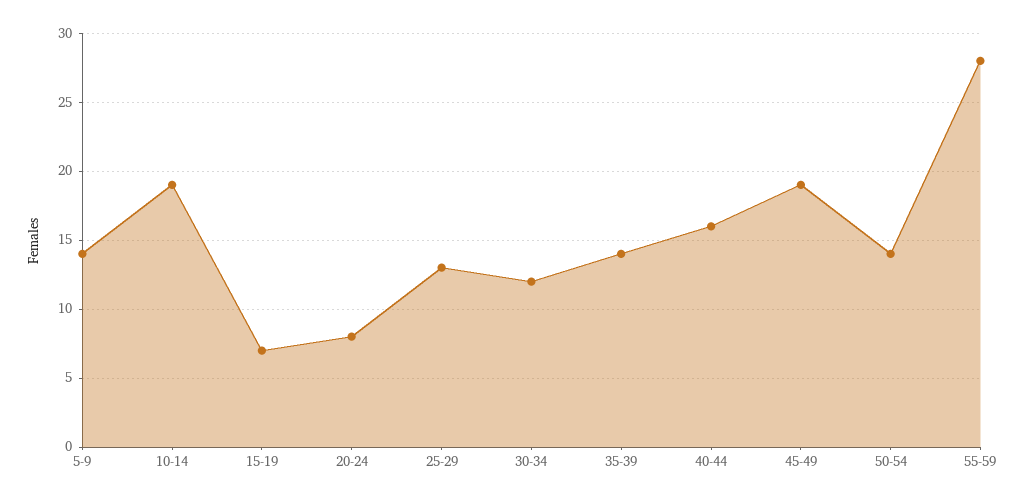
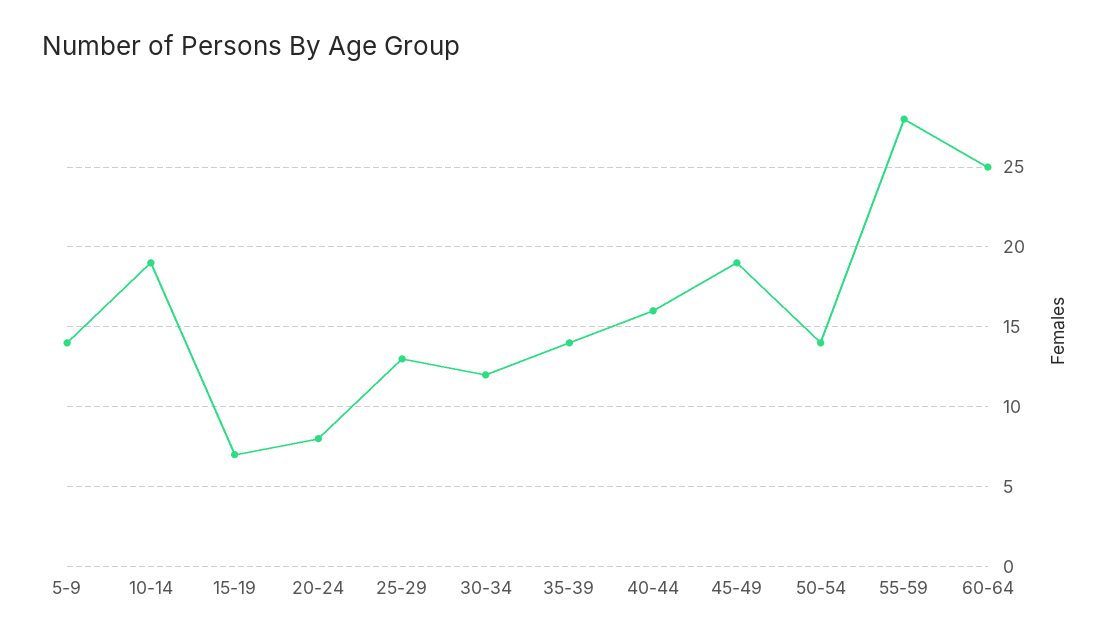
60-64: none -> 25

